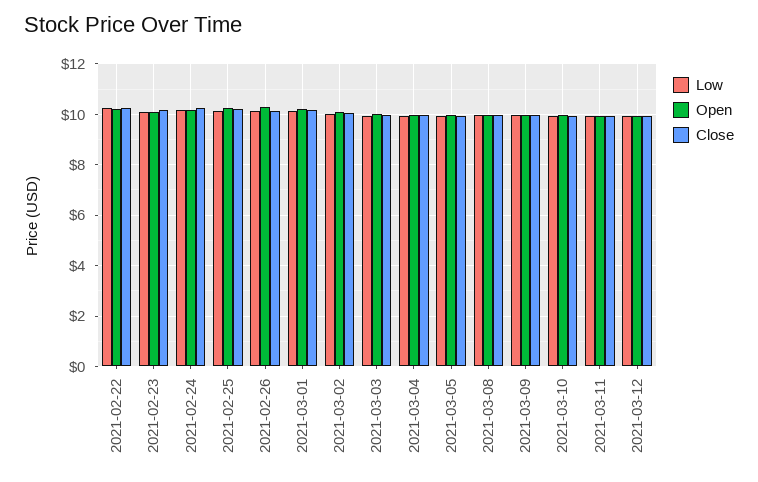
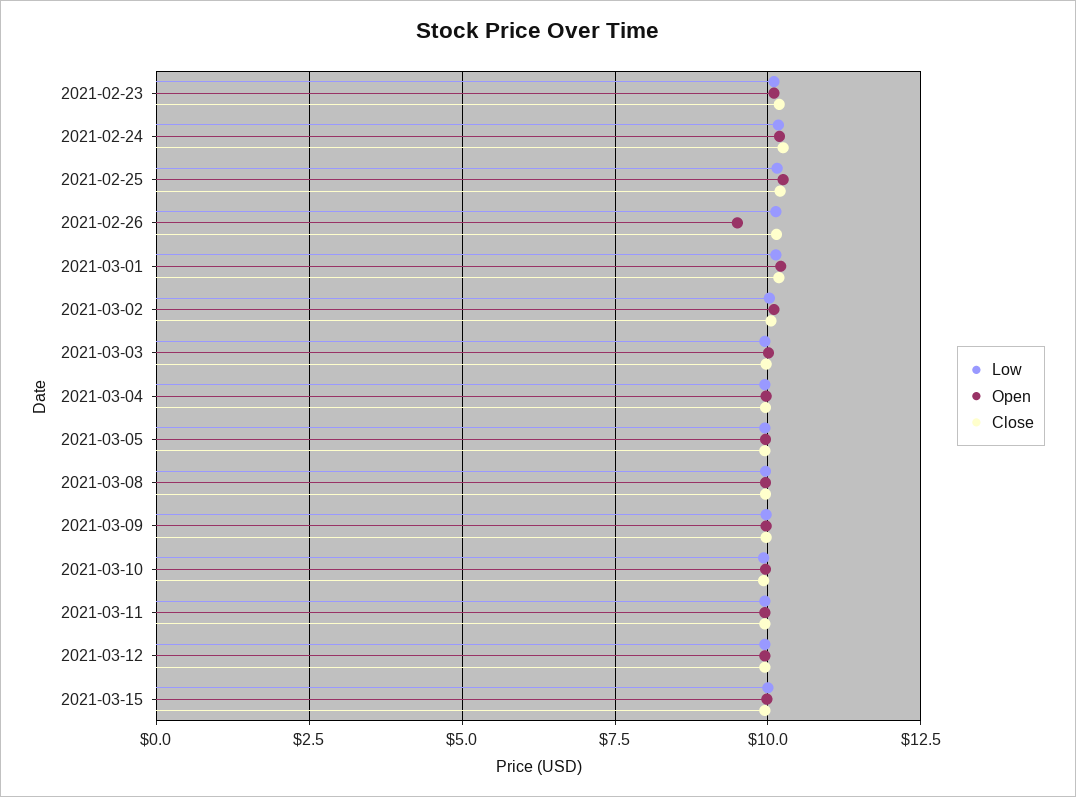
Low, 2021-02-22: 10.25 -> none
Open, 2021-02-22: 10.25 -> none
Close, 2021-02-22: 10.25 -> none
Open, 2021-02-26: 10.25 -> 9.5
Low, 2021-03-15: none -> 10
Open, 2021-03-15: none -> 10
Close, 2021-03-15: none -> 10

